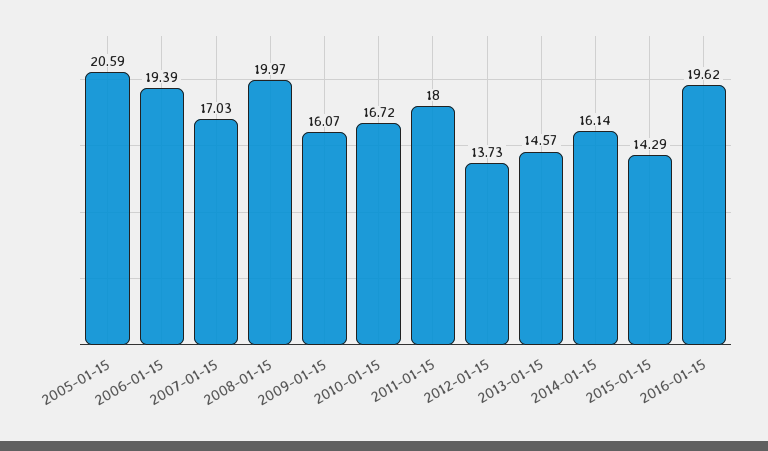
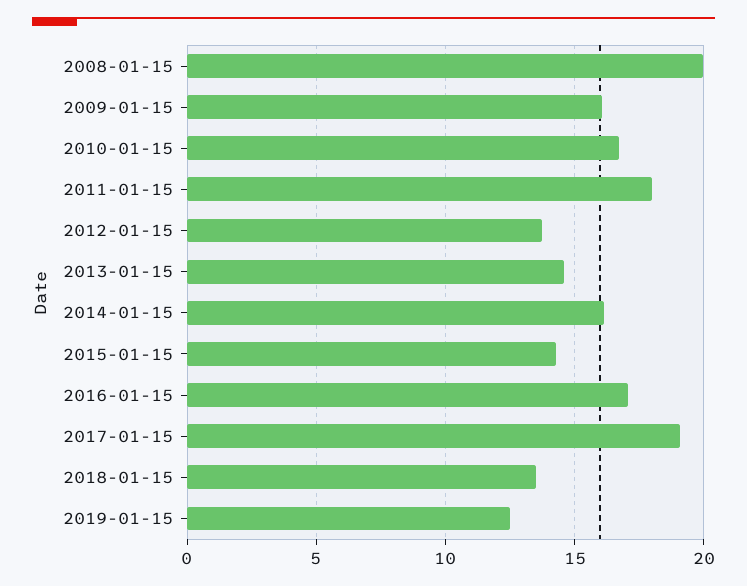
2005-01-15: 20.59 -> none
2006-01-15: 19.39 -> none
2007-01-15: 17.03 -> none
2016-01-15: 19.62 -> 17
2017-01-15: none -> 19
2018-01-15: none -> 13.5
2019-01-15: none -> 12.5

